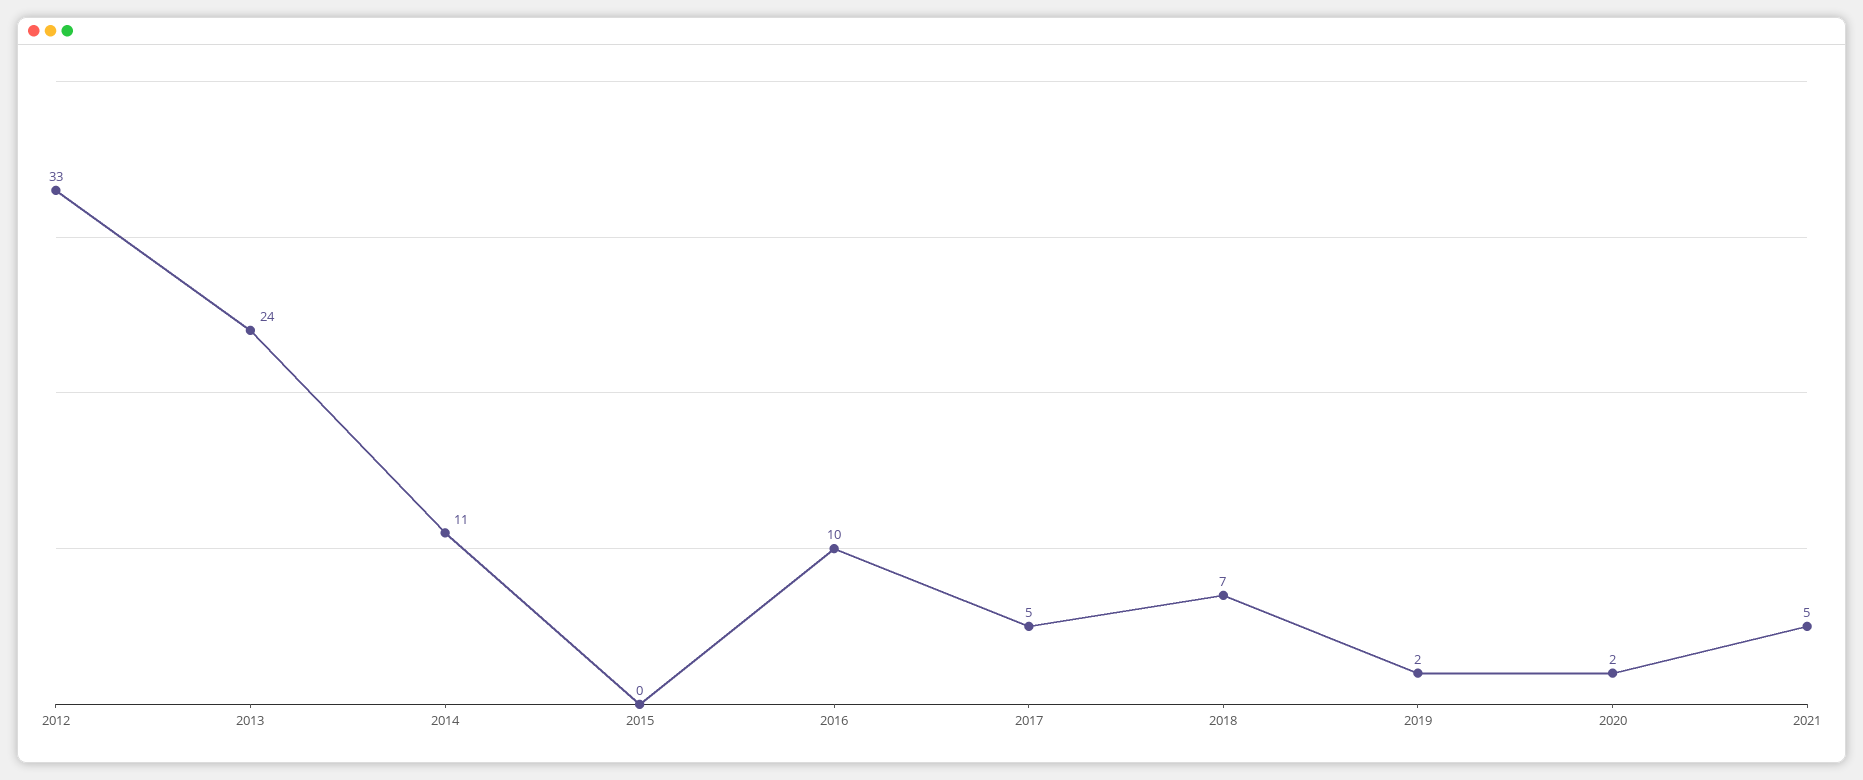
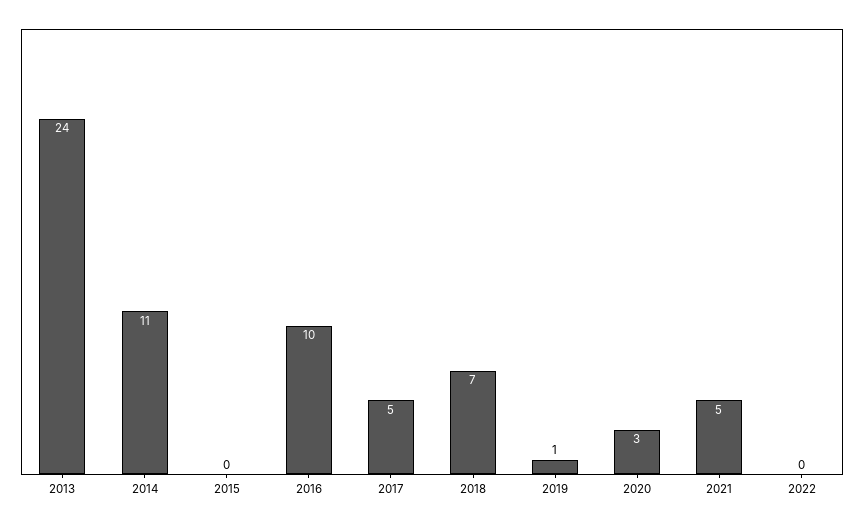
2012: 33 -> none
2019: 2 -> 1
2020: 2 -> 3
2022: none -> 0

